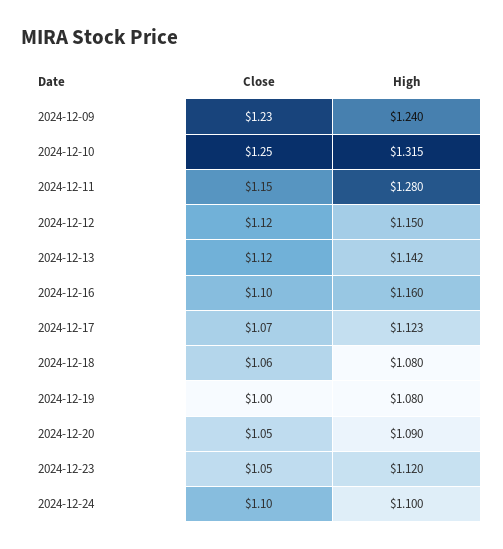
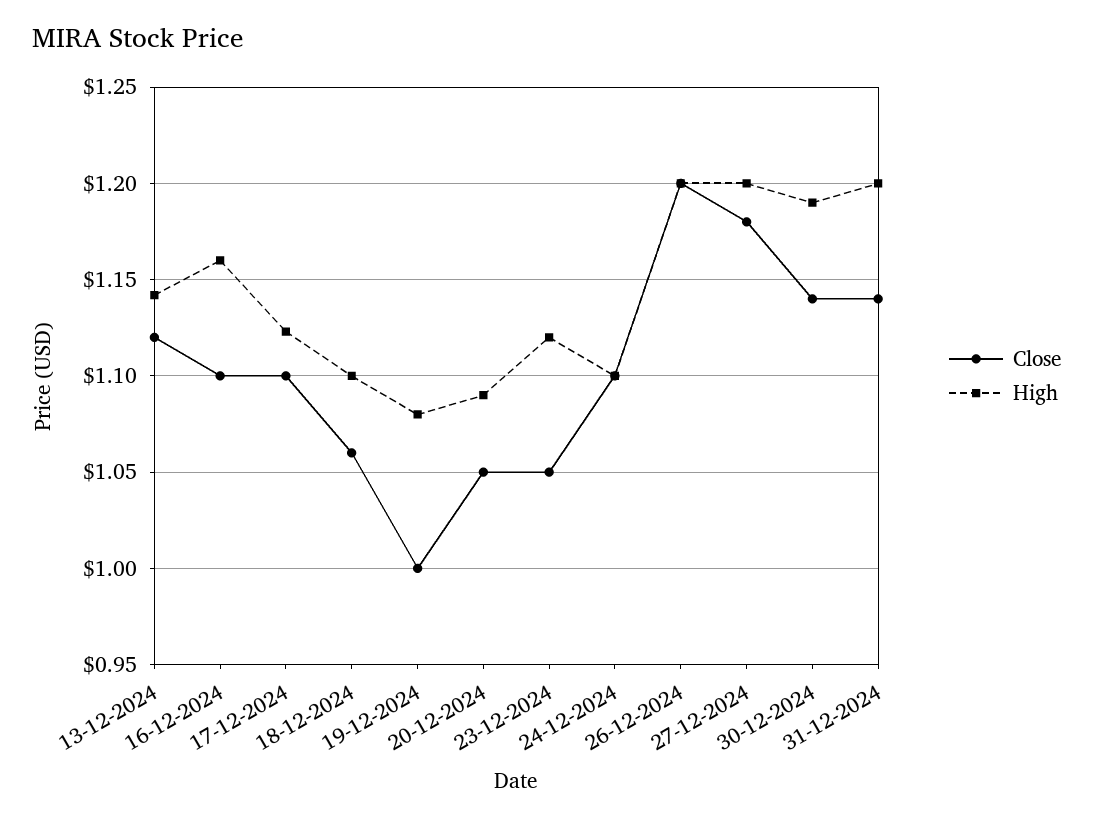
Close, 2024-12-09: 1.23 -> none
High, 2024-12-09: 1.24 -> none
Close, 2024-12-10: 1.25 -> none
High, 2024-12-10: 1.315 -> none
Close, 2024-12-11: 1.15 -> none
High, 2024-12-11: 1.28 -> none
Close, 2024-12-12: 1.12 -> none
High, 2024-12-12: 1.15 -> none
Close, 2024-12-17: 1.07 -> 1.1
High, 2024-12-18: 1.08 -> 1.1
Close, 26-12-2024: none -> 1.2
High, 26-12-2024: none -> 1.2
Close, 27-12-2024: none -> 1.18
High, 27-12-2024: none -> 1.2
Close, 30-12-2024: none -> 1.14
High, 30-12-2024: none -> 1.19
Close, 31-12-2024: none -> 1.14
High, 31-12-2024: none -> 1.2

